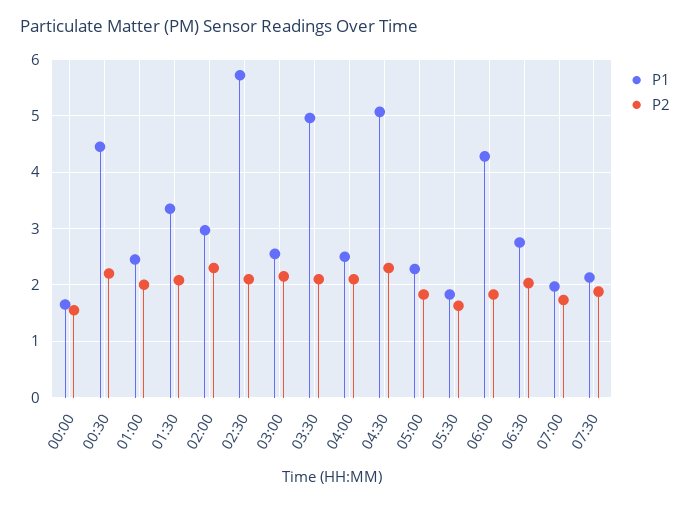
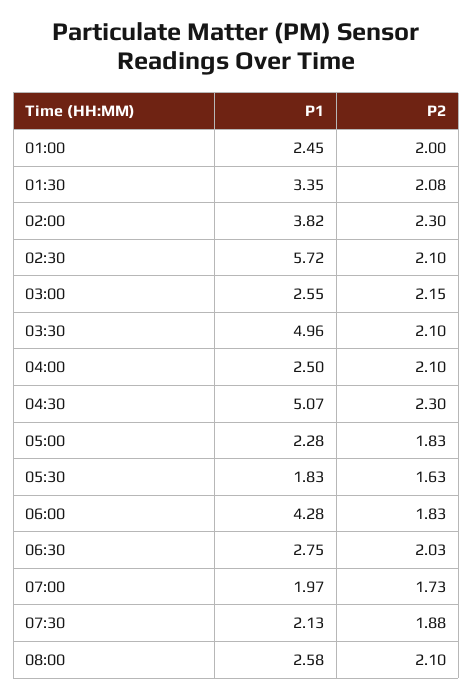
P1, 00:00: 1.6 -> none
P2, 00:00: 1.6 -> none
P1, 00:30: 4.4 -> none
P2, 00:30: 2.2 -> none
P1, 02:00: 3 -> 3.82
P1, 08:00: none -> 2.58
P2, 08:00: none -> 2.1

